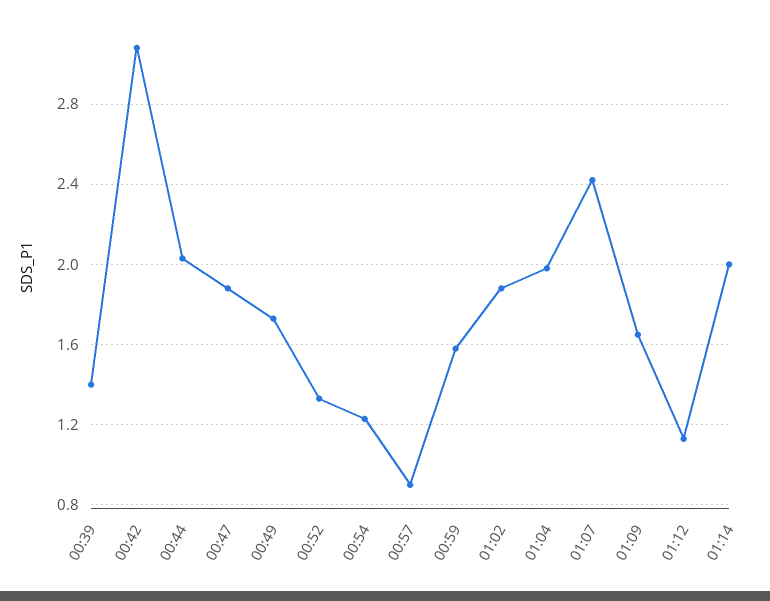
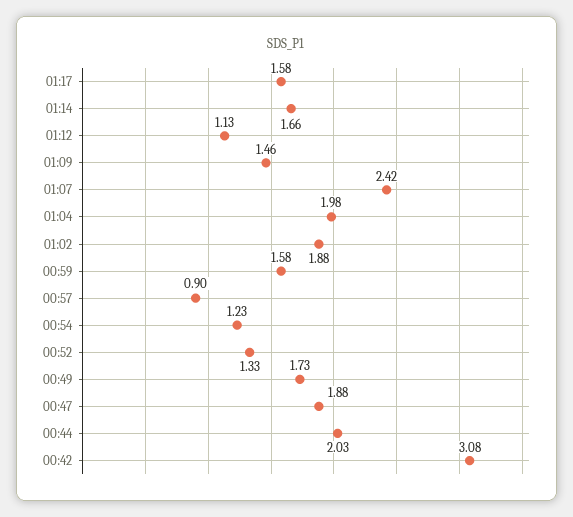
00:39: 1.4 -> none
01:09: 1.65 -> 1.46
01:14: 2 -> 1.66
01:17: none -> 1.58

